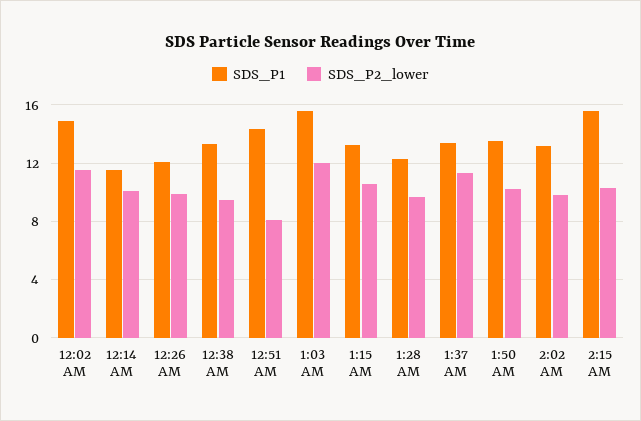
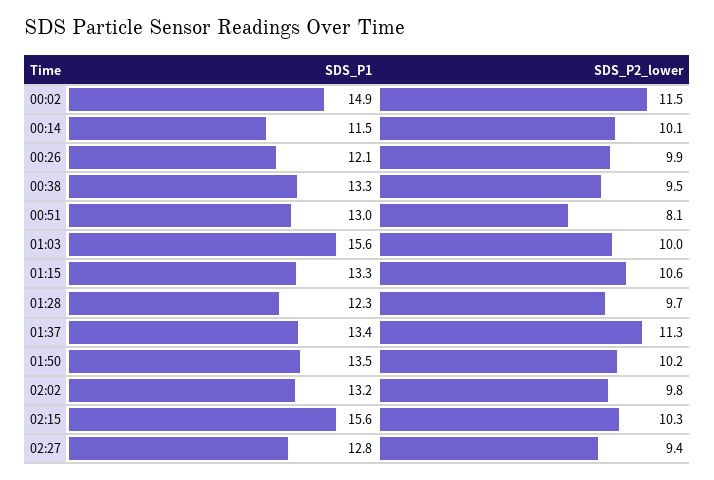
SDS_P1, 12:51 AM: 14.5 -> 13
SDS_P2_lower, 1:03 AM: 12 -> 10
SDS_P1, 02:27: none -> 12.8
SDS_P2_lower, 02:27: none -> 9.4

